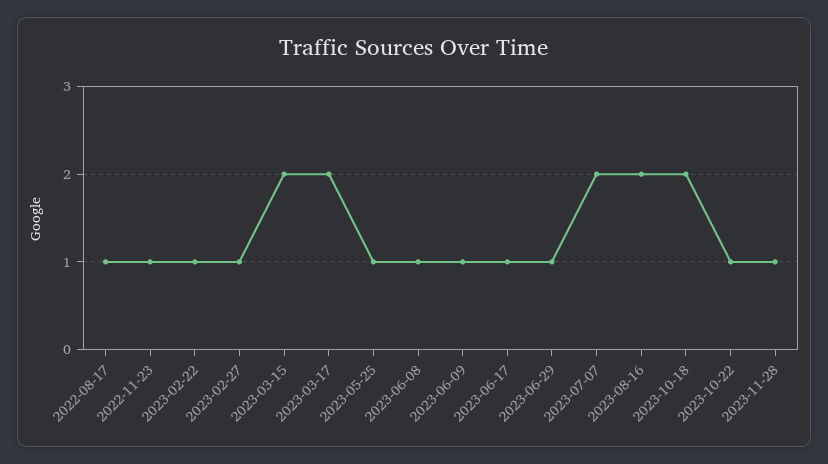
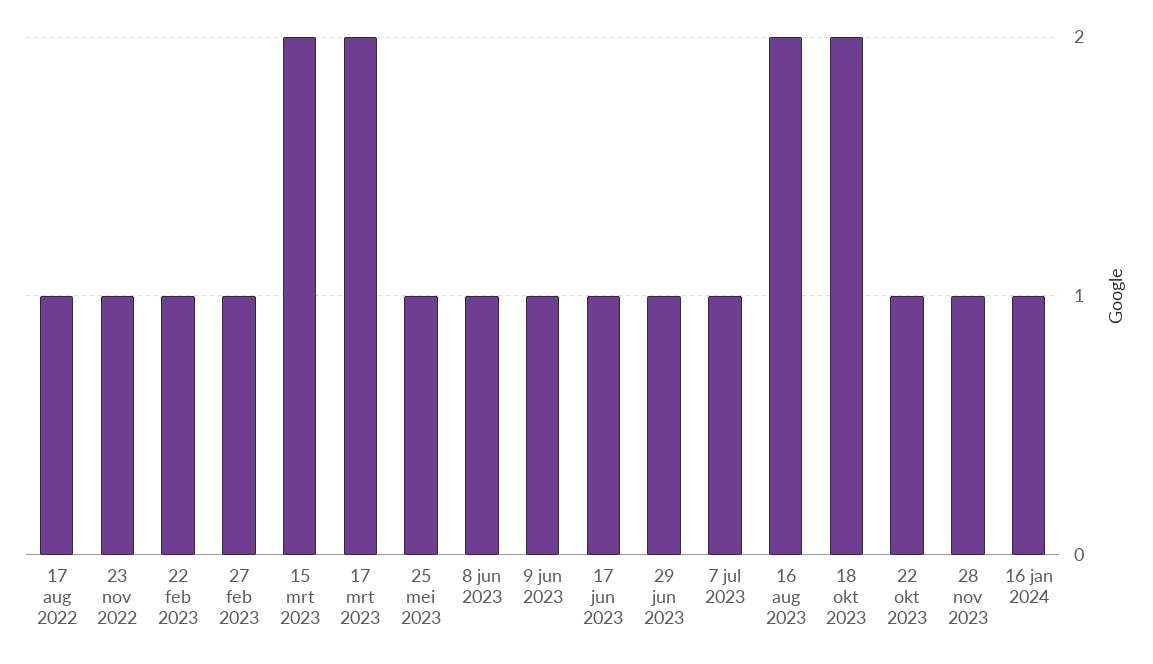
2023-07-07: 2 -> 1
16 jan 2024: none -> 1

